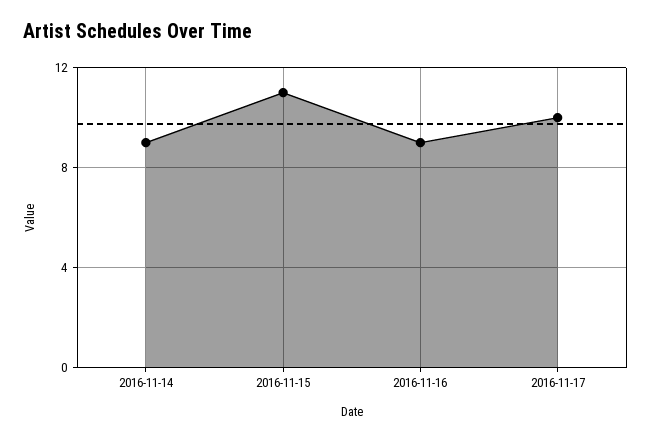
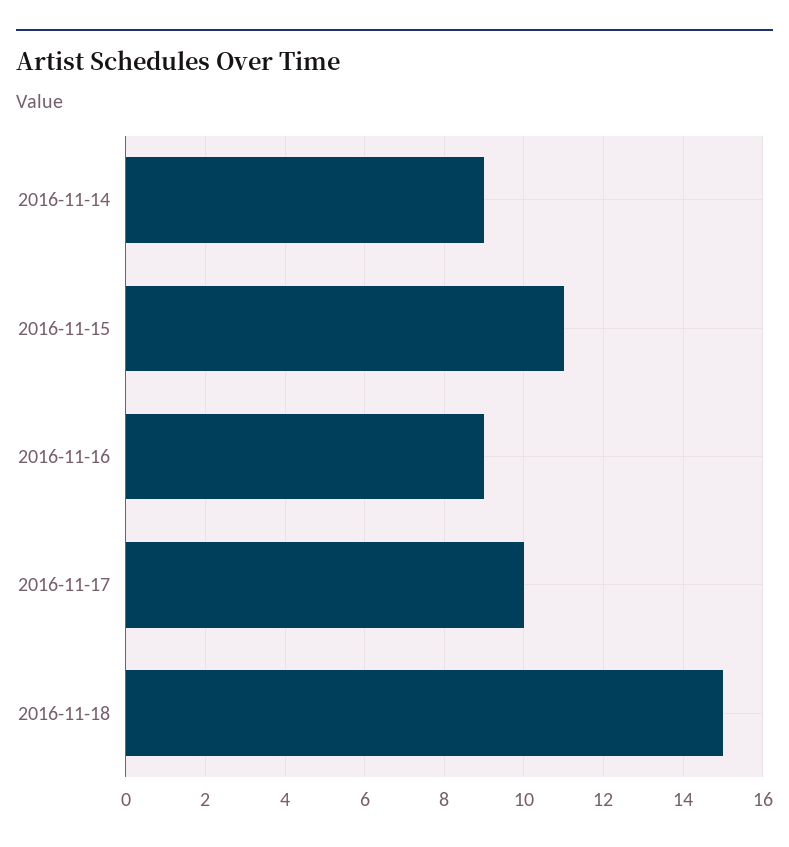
2016-11-18: none -> 15

